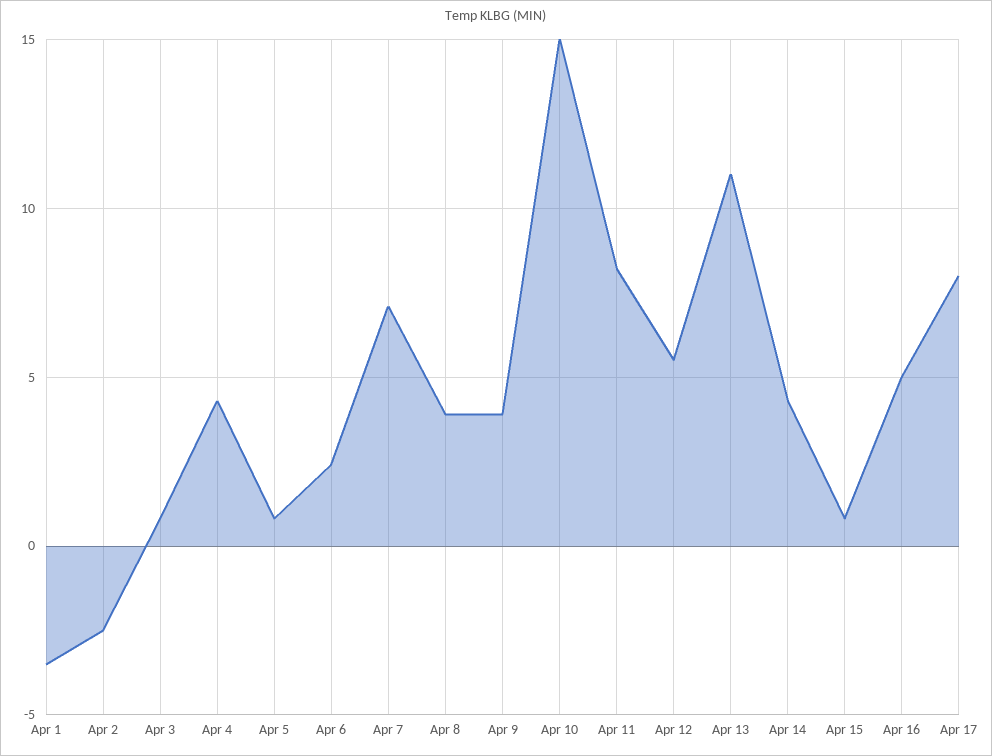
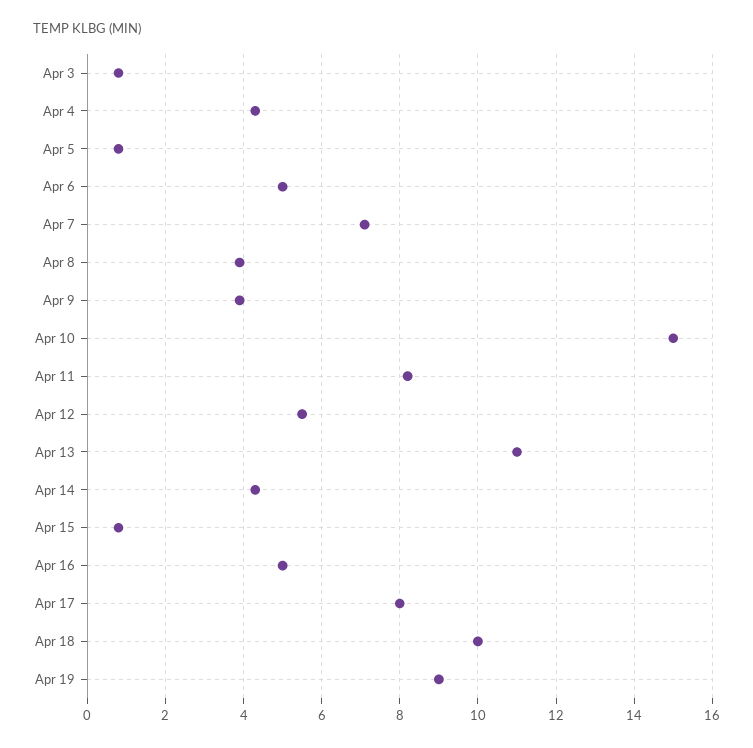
Apr 1: -3.5 -> none
Apr 2: -2.5 -> none
Apr 6: 2.5 -> 5
Apr 18: none -> 10
Apr 19: none -> 9

